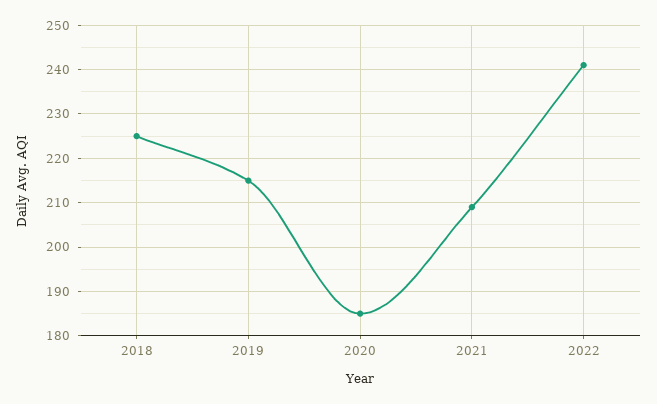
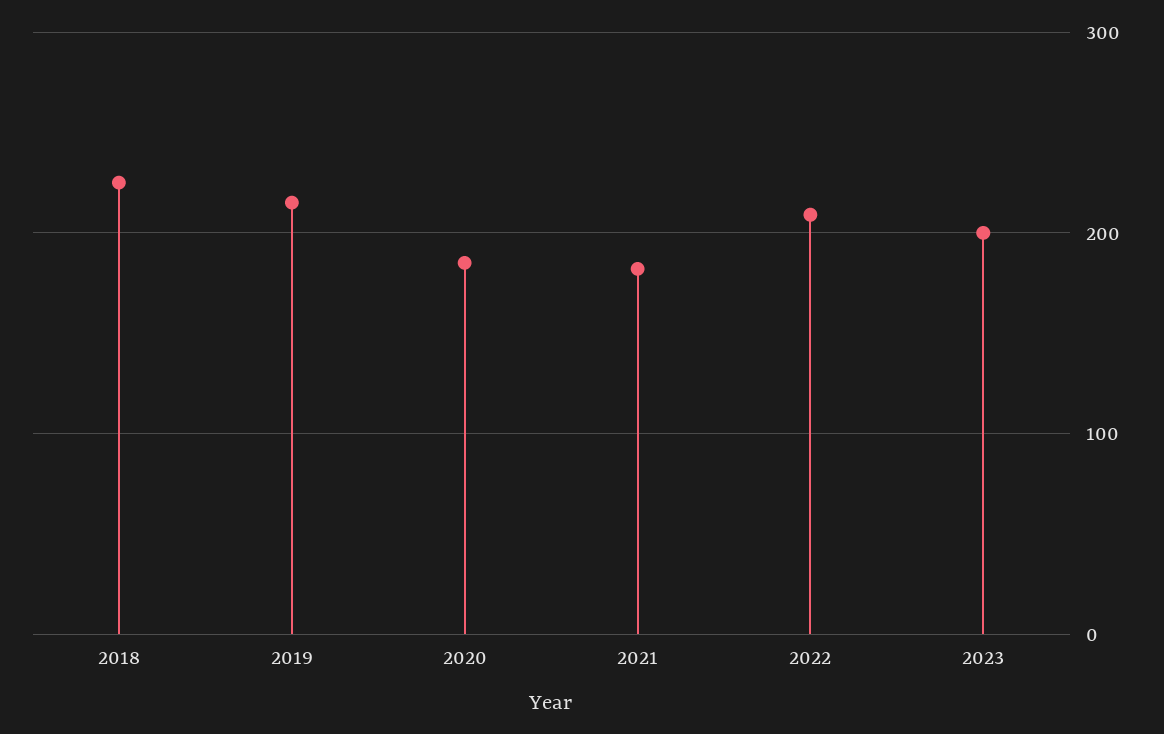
2021: 210 -> 180
2022: 240 -> 210
2023: none -> 200

